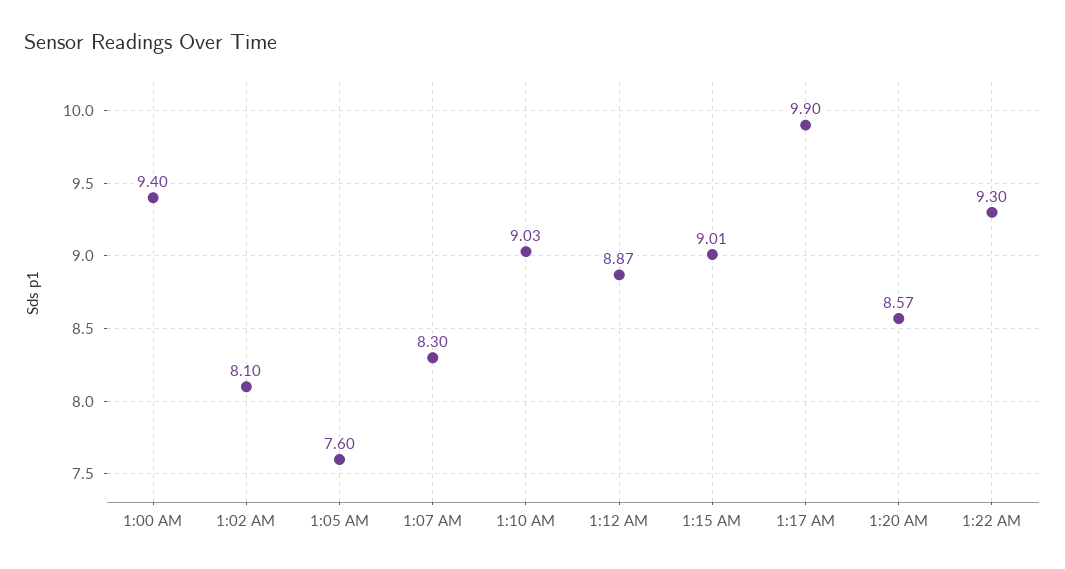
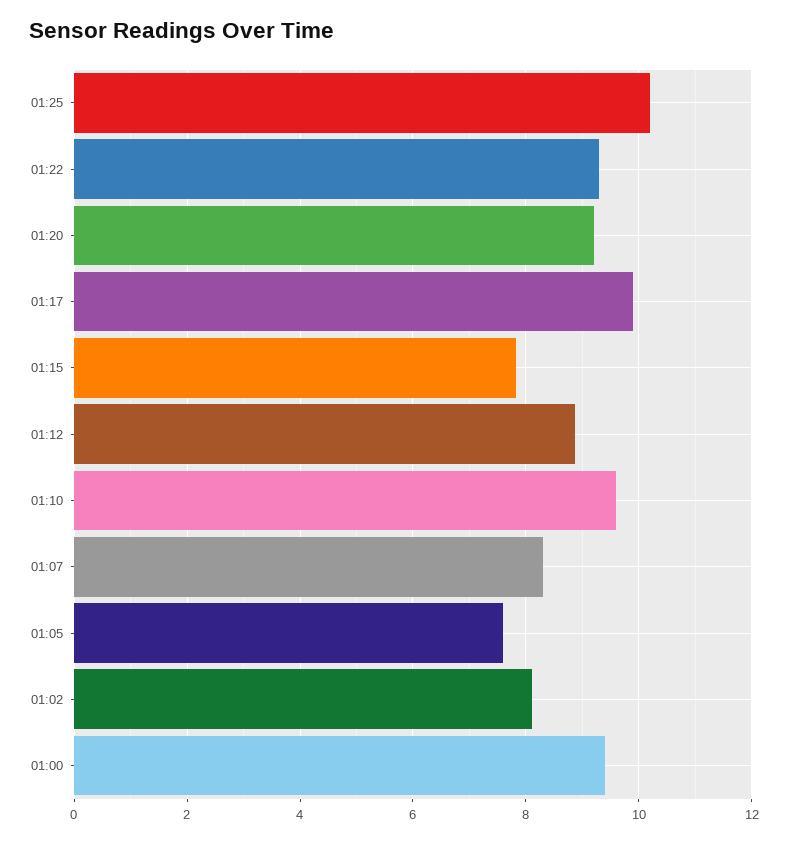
1:10 AM: 9.03 -> 9.6
1:15 AM: 9.01 -> 7.8
1:20 AM: 8.57 -> 9.2
01:25: none -> 10.2

